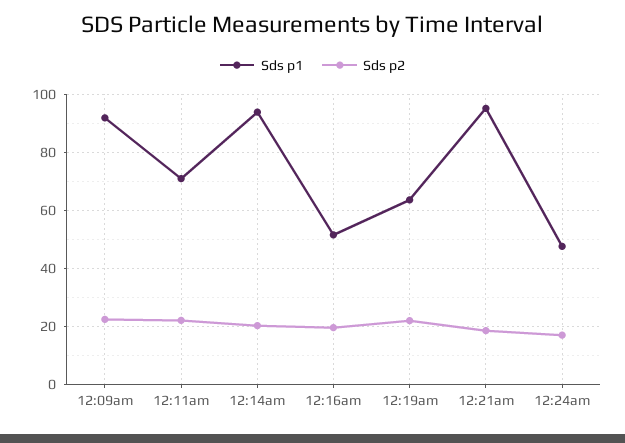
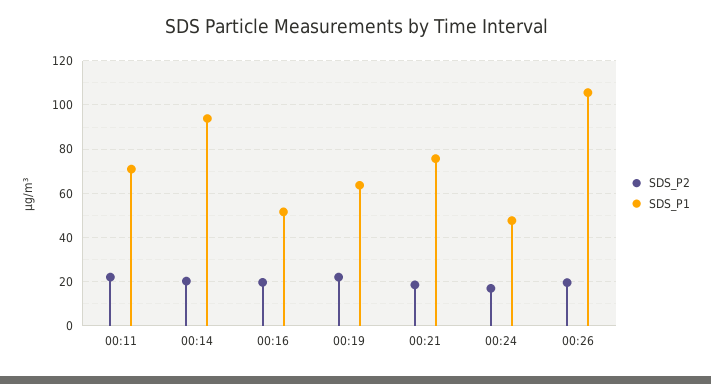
Sds p1, 12:09am: 92.5 -> none
Sds p2, 12:09am: 22.5 -> none
Sds p1, 12:21am: 95 -> 75
Sds p2, 00:26: none -> 20
Sds p1, 00:26: none -> 105

